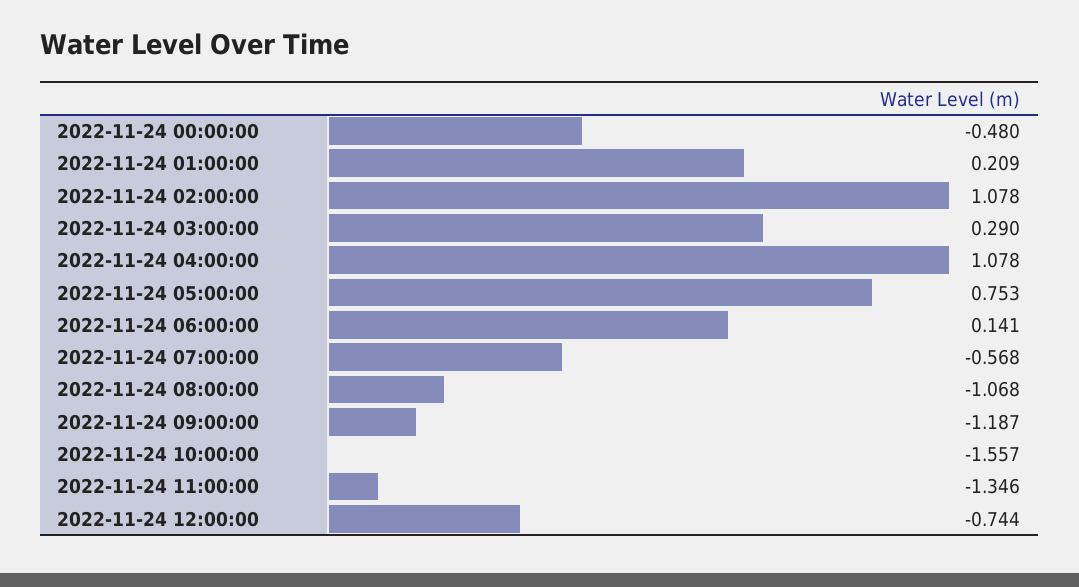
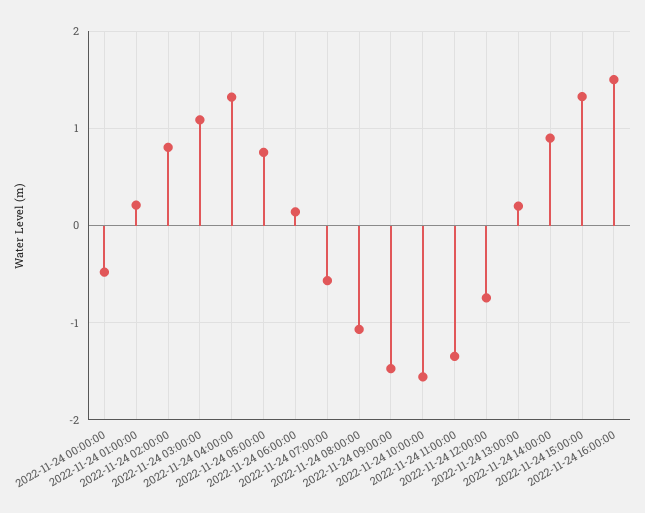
2022-11-24 02:00:00: 1.078 -> 0.8
2022-11-24 03:00:00: 0.29 -> 1.1
2022-11-24 04:00:00: 1.078 -> 1.3
2022-11-24 09:00:00: -1.187 -> -1.5
2022-11-24 13:00:00: none -> 0.2
2022-11-24 14:00:00: none -> 0.9
2022-11-24 15:00:00: none -> 1.3
2022-11-24 16:00:00: none -> 1.5

